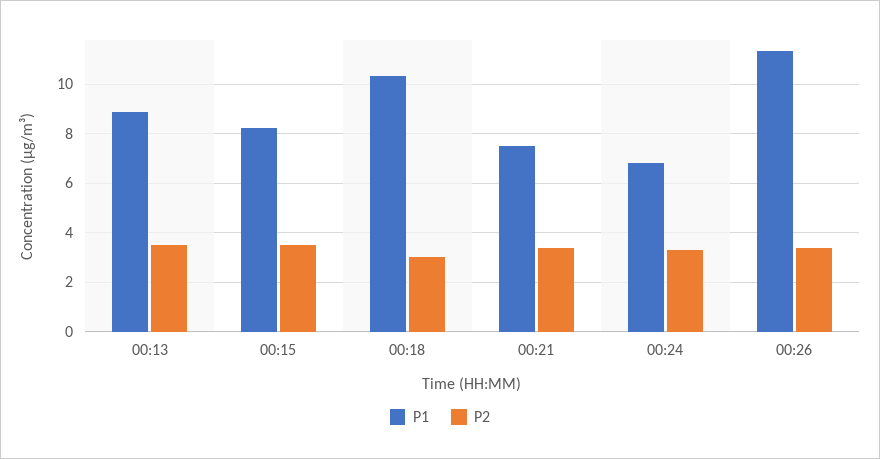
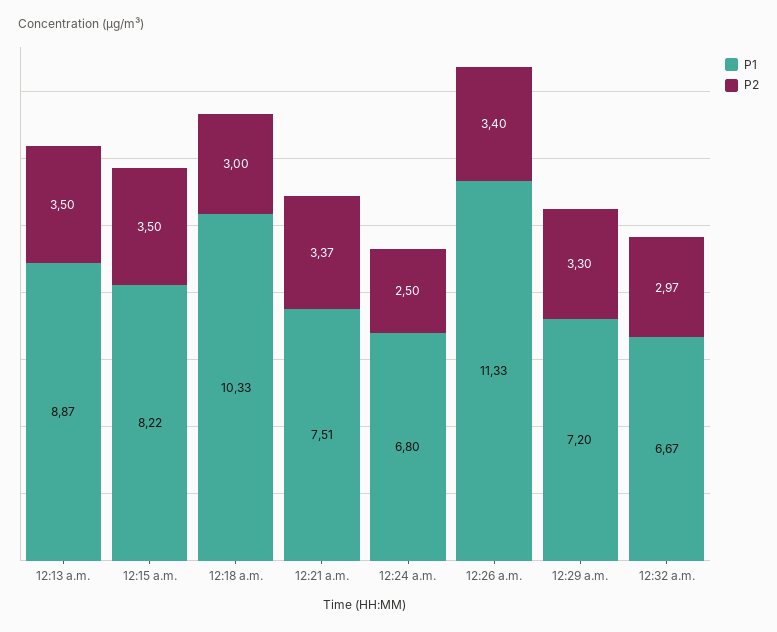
P2, 00:24: 3.25 -> 2.5
P1, 12:29 a.m.: none -> 7.2
P2, 12:29 a.m.: none -> 3.3
P1, 12:32 a.m.: none -> 6.67
P2, 12:32 a.m.: none -> 2.97

